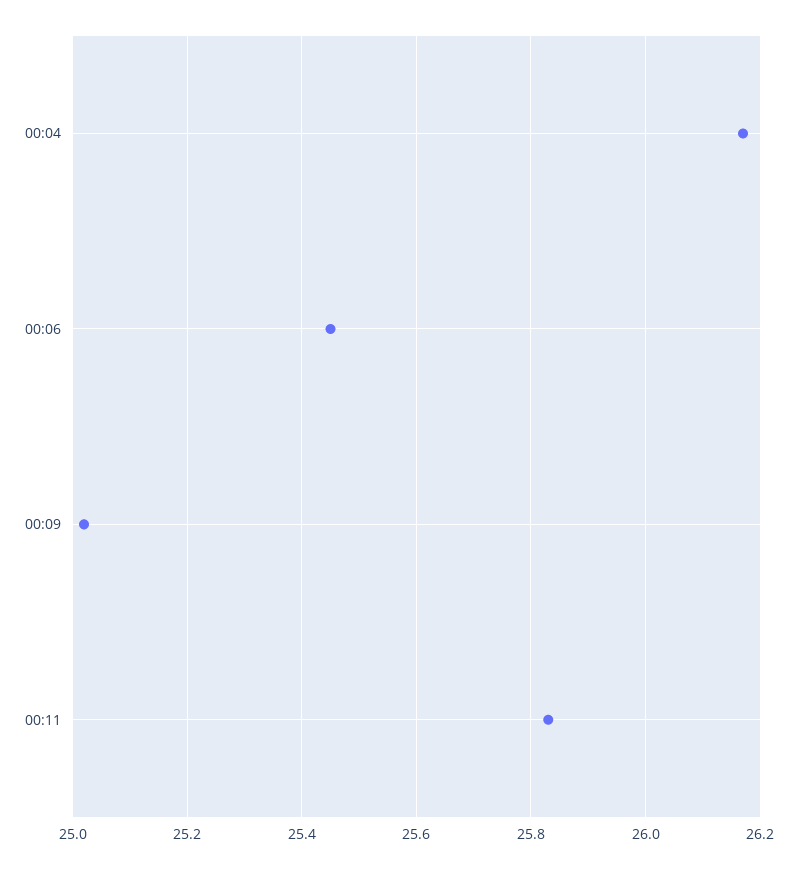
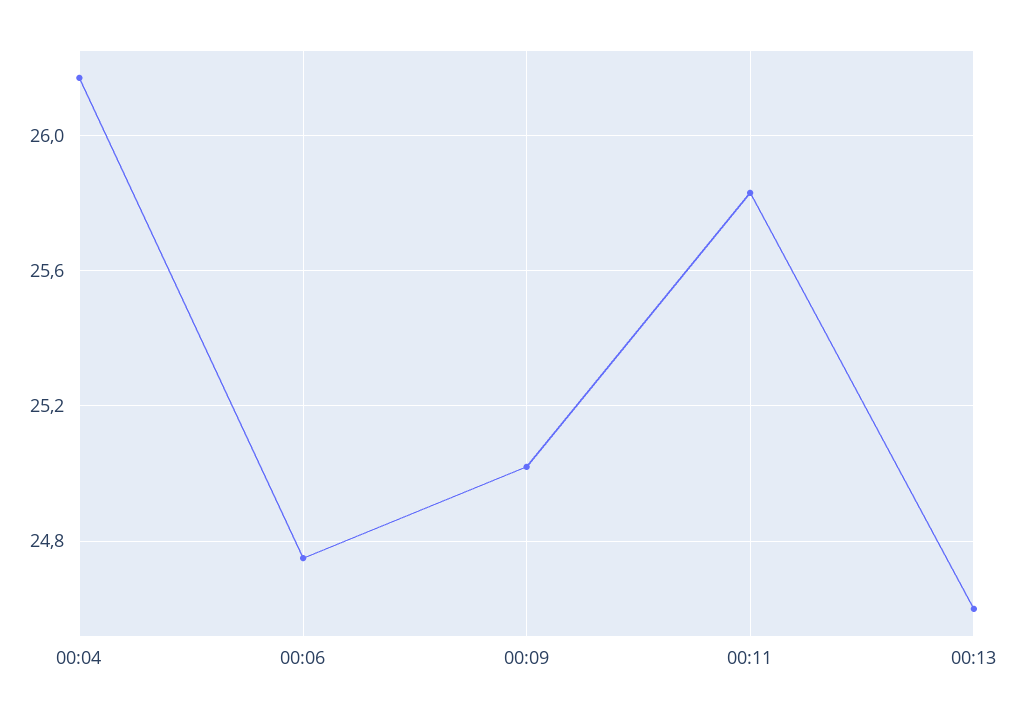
00:06: 25.45 -> 24.75
00:13: none -> 24.6

